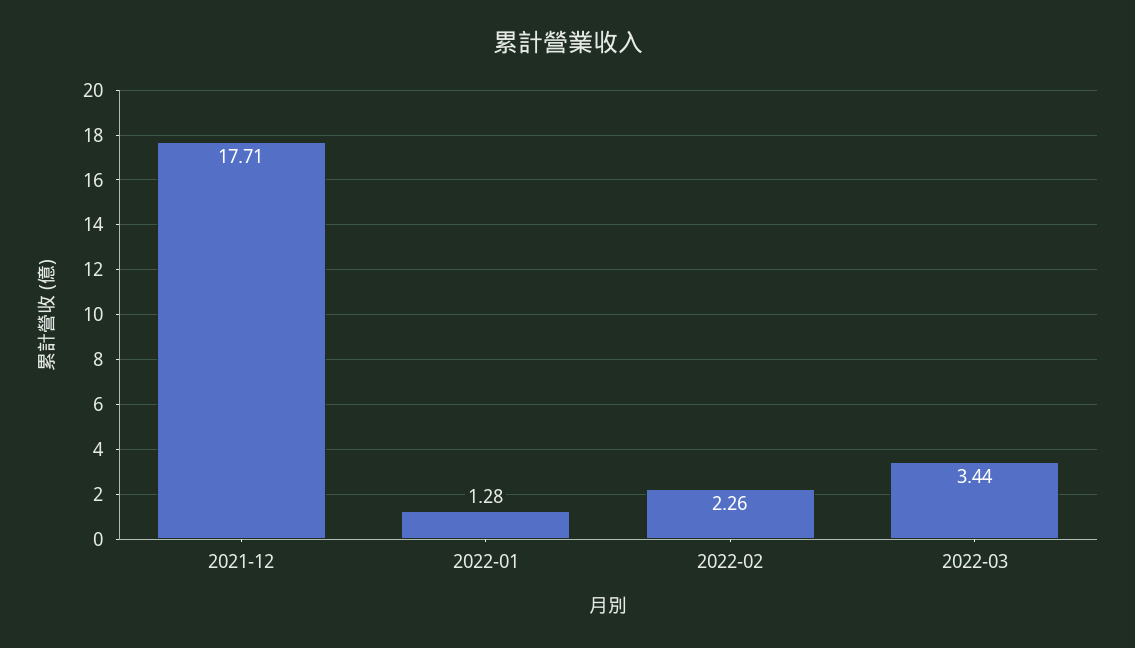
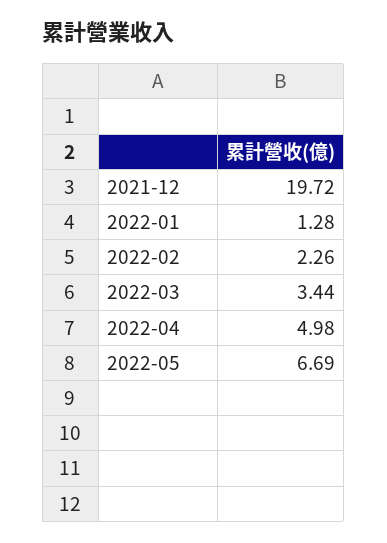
2021-12: 17.71 -> 19.72
2022-04: none -> 4.98
2022-05: none -> 6.69

